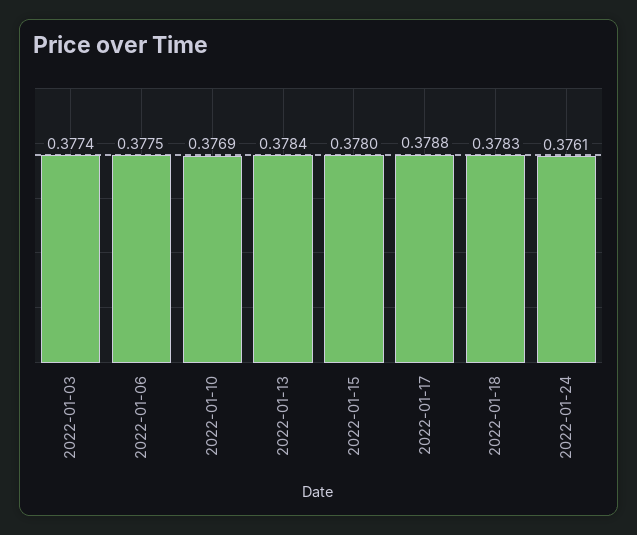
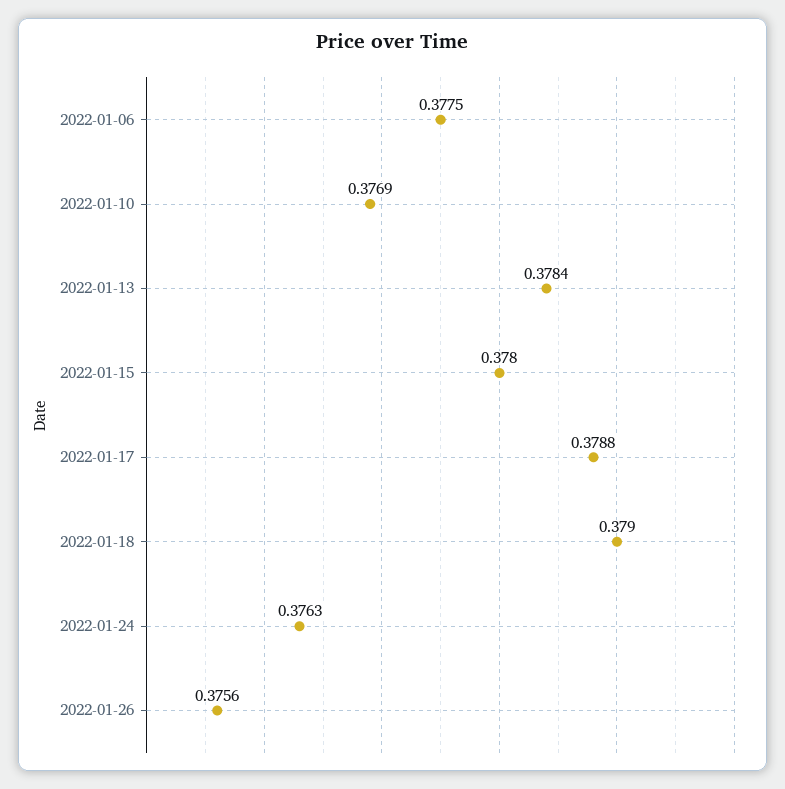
2022-01-03: 0.3774 -> none
2022-01-18: 0.3783 -> 0.379
2022-01-24: 0.3761 -> 0.3763
2022-01-26: none -> 0.3756

